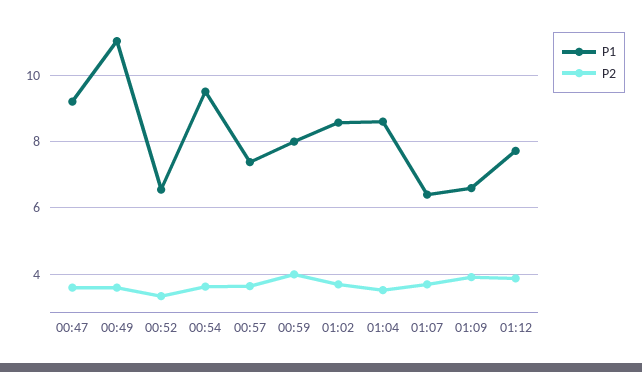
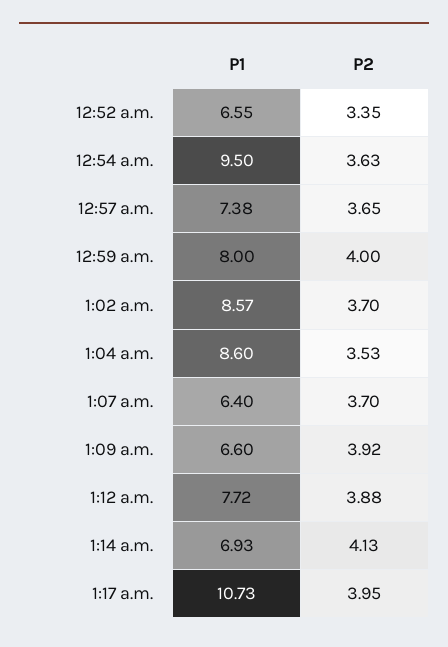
P1, 00:47: 9.2 -> none
P2, 00:47: 3.6 -> none
P1, 00:49: 11 -> none
P2, 00:49: 3.6 -> none
P1, 1:14 a.m.: none -> 6.93
P2, 1:14 a.m.: none -> 4.13
P1, 1:17 a.m.: none -> 10.73
P2, 1:17 a.m.: none -> 3.95

